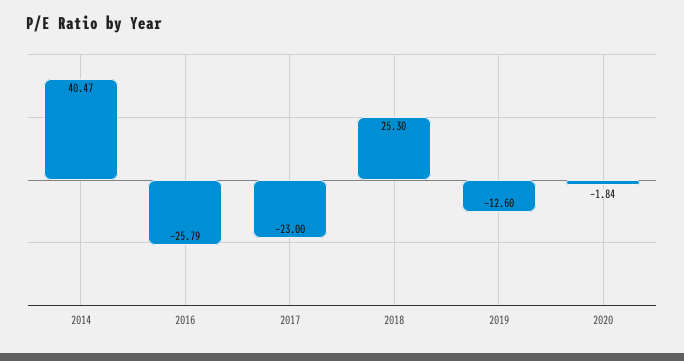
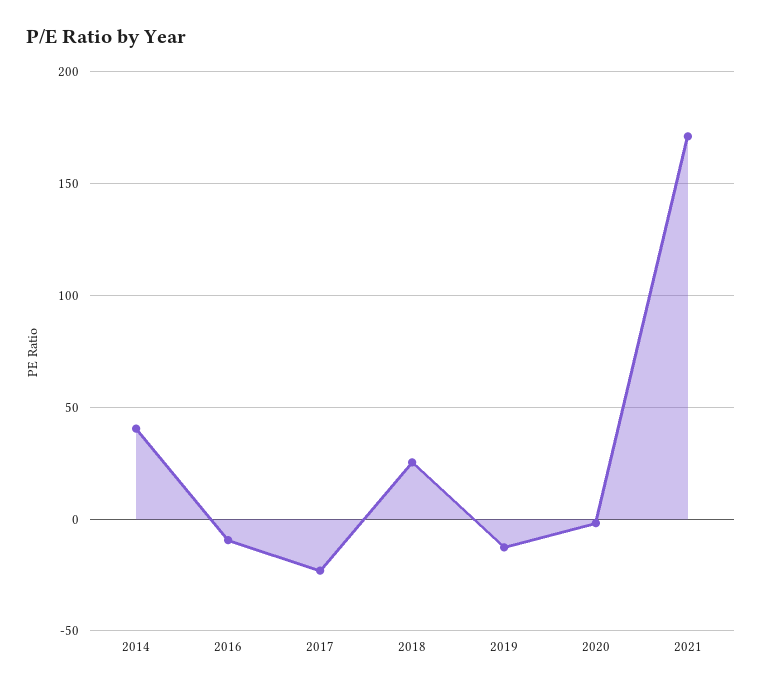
2016: -25.79 -> -10
2021: none -> 170

